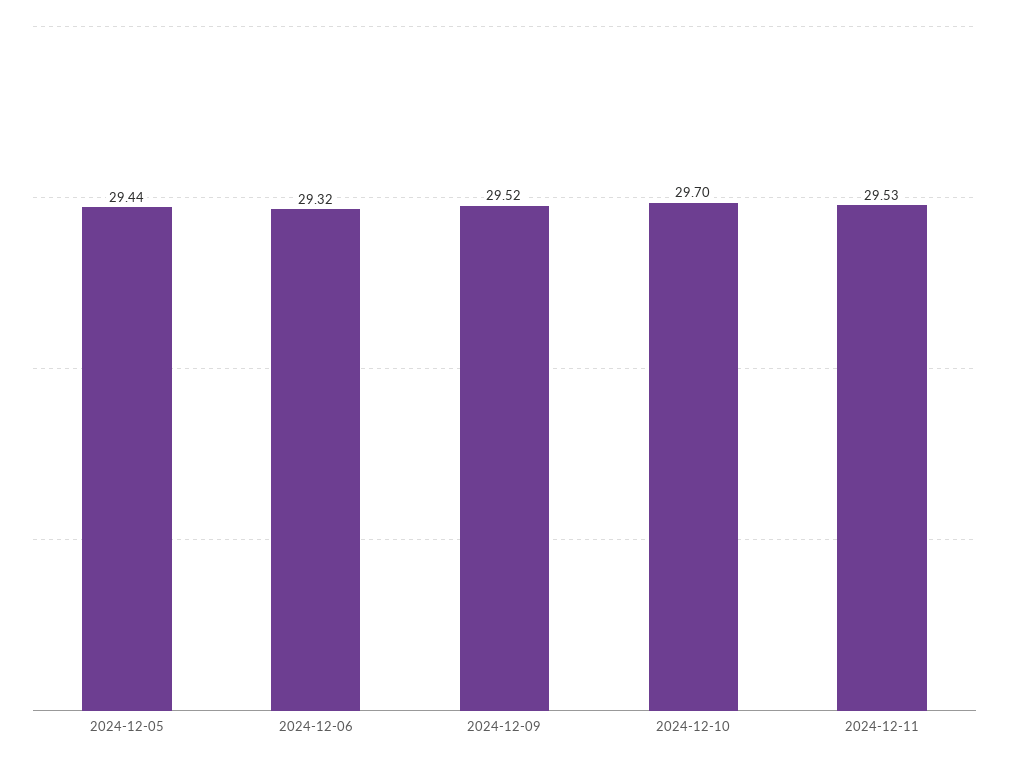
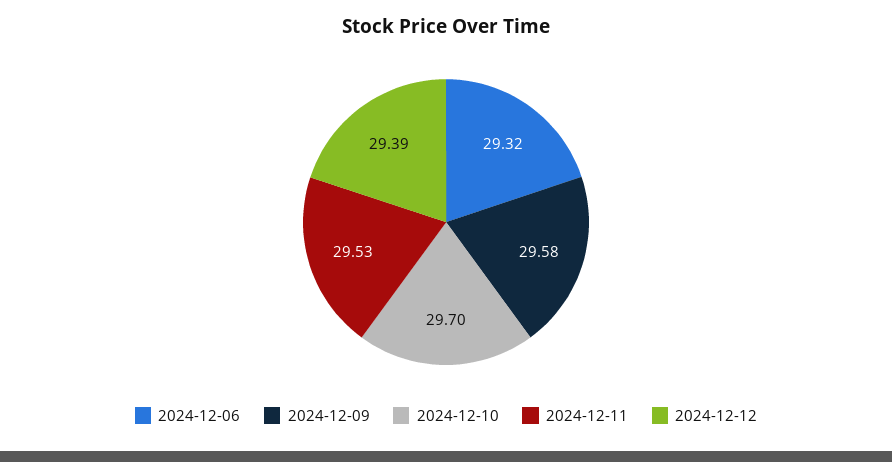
2024-12-05: 29.44 -> none
2024-12-09: 29.52 -> 29.58
2024-12-12: none -> 29.39

